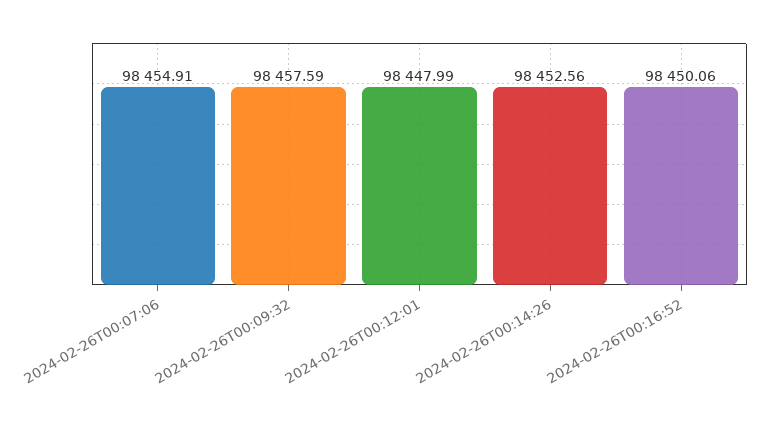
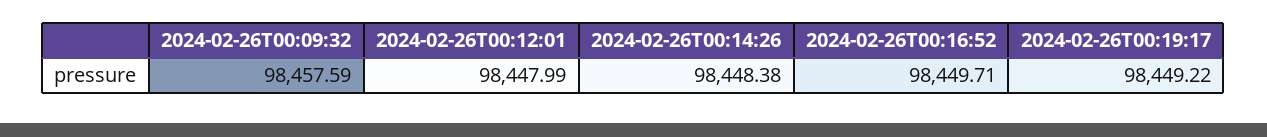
2024-02-26T00:07:06: 98454.91 -> none
2024-02-26T00:14:26: 98452.56 -> 98448.38
2024-02-26T00:16:52: 98450.06 -> 98449.71
2024-02-26T00:19:17: none -> 98449.22

